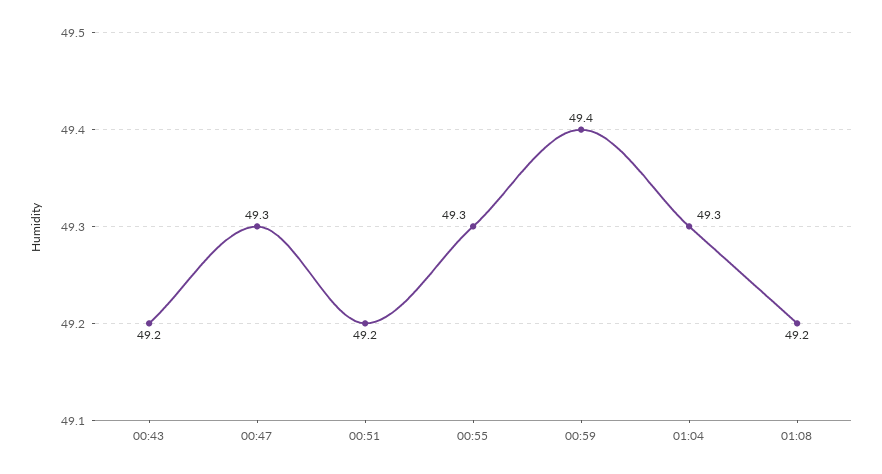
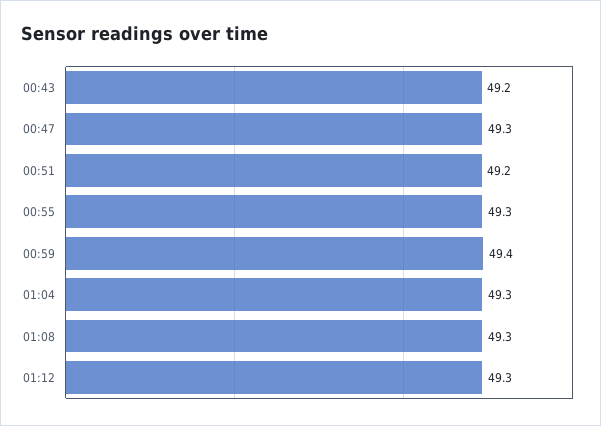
01:08: 49.2 -> 49.3
01:12: none -> 49.3

